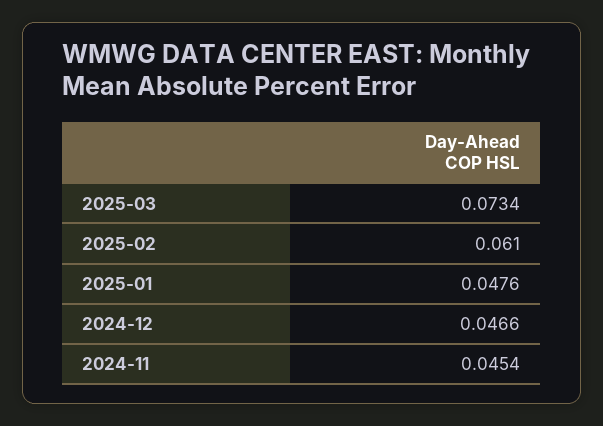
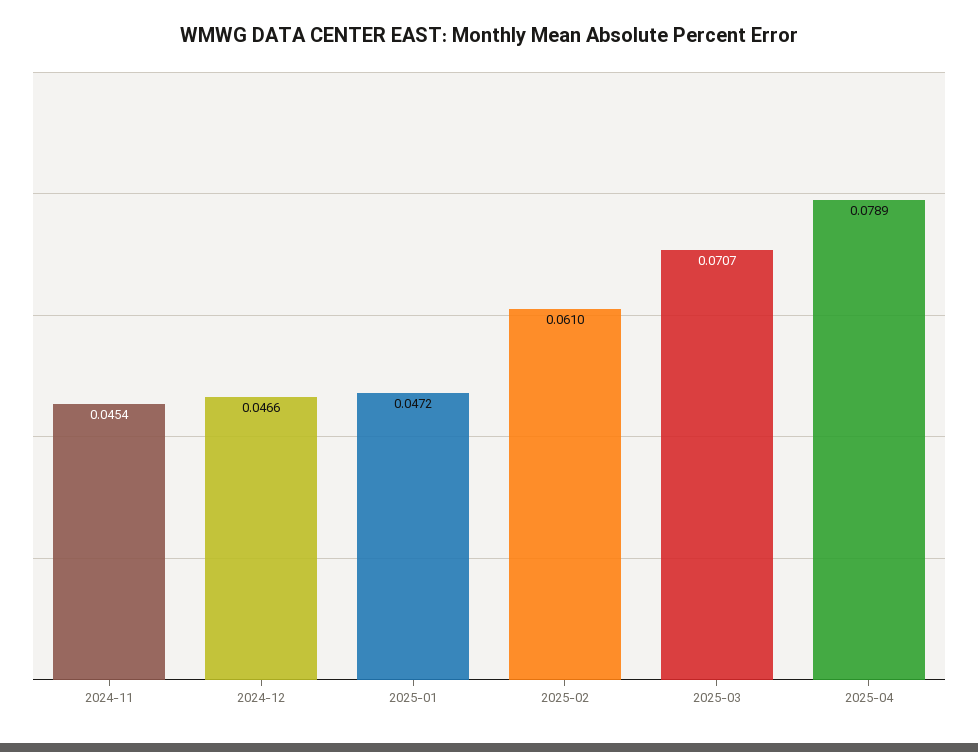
2025-03: 0.0734 -> 0.0707
2025-01: 0.0476 -> 0.0472
2025-04: none -> 0.0789

